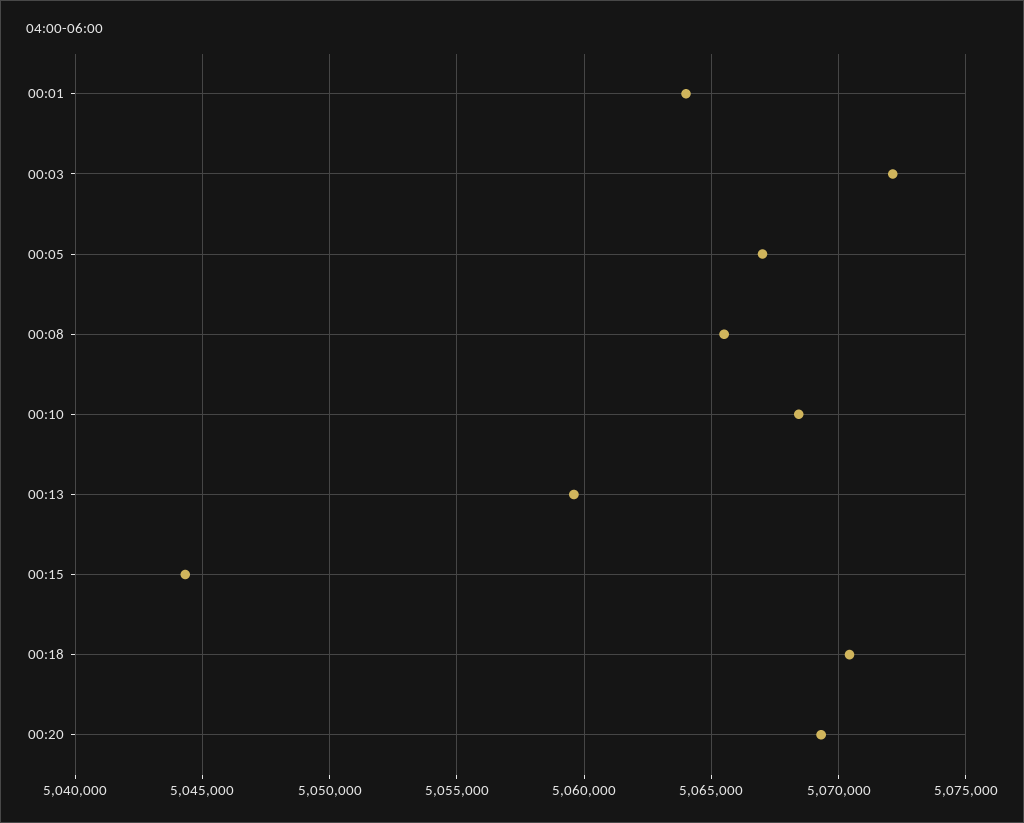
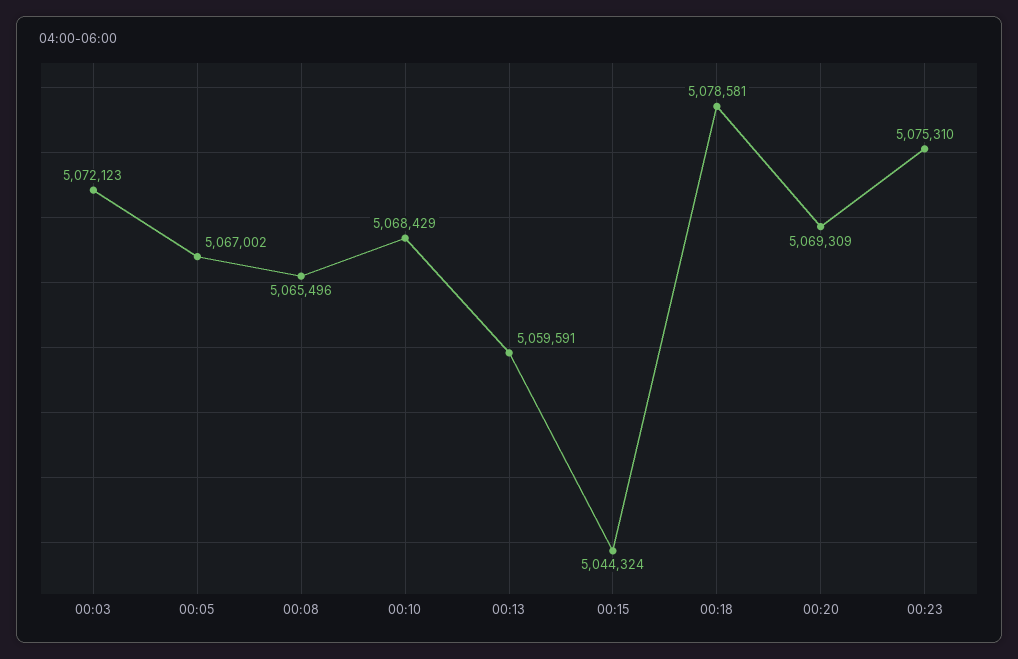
00:01: 5064000 -> none
00:18: 5070500 -> 5078581
00:23: none -> 5075310

